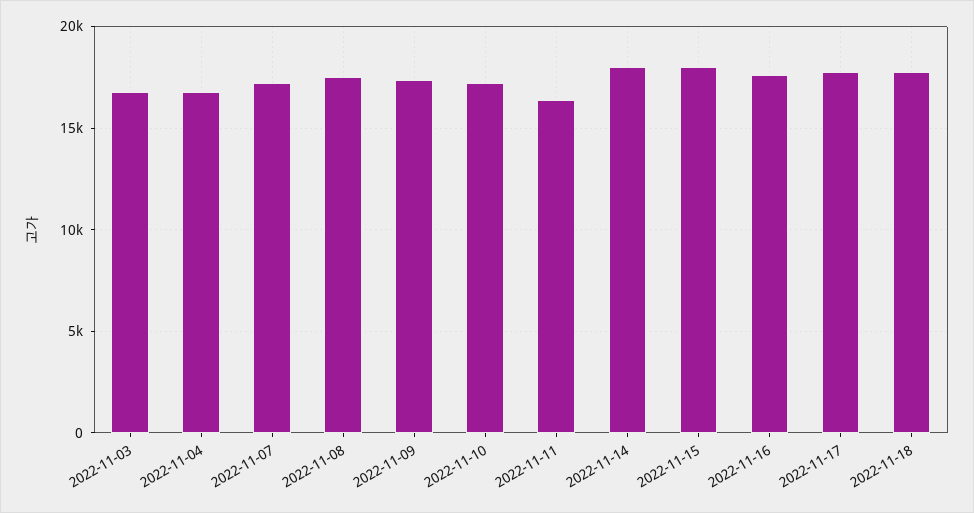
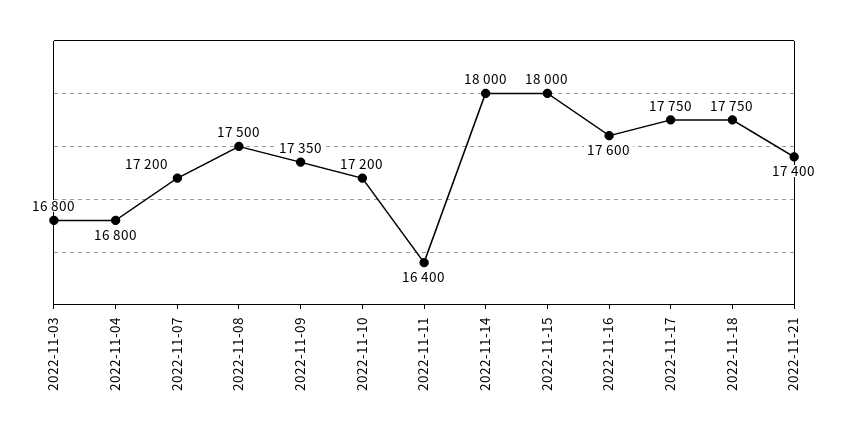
2022-11-21: none -> 17400

